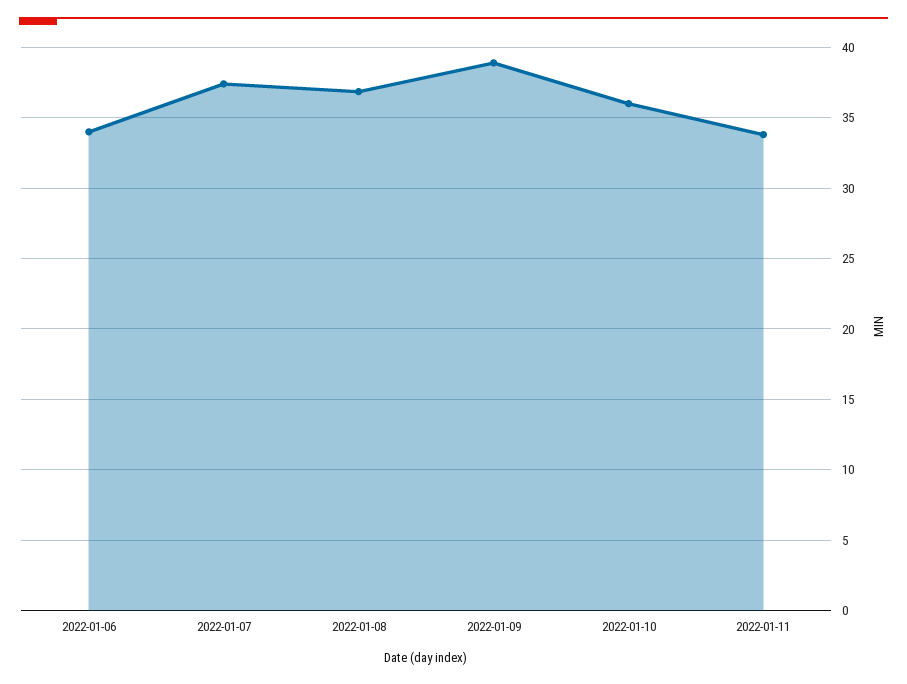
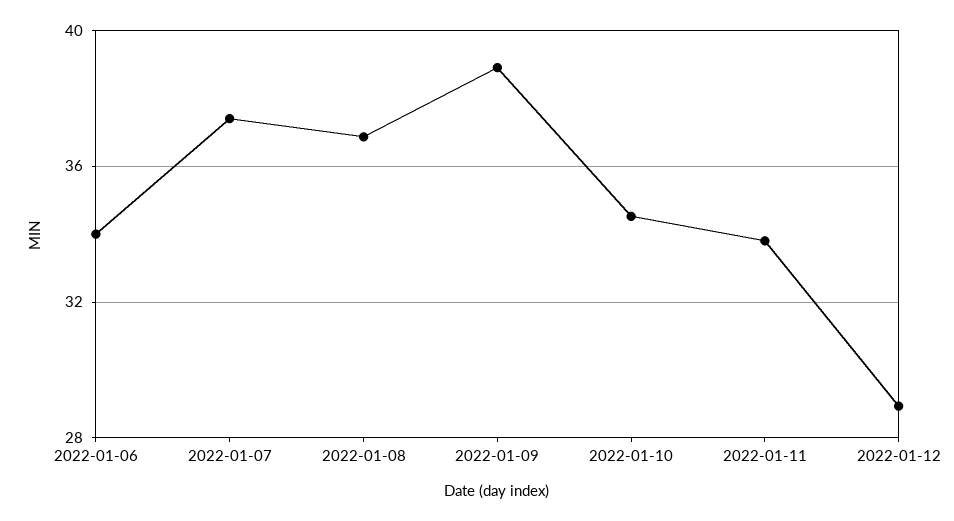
2022-01-10: 36 -> 34.5
2022-01-12: none -> 29

